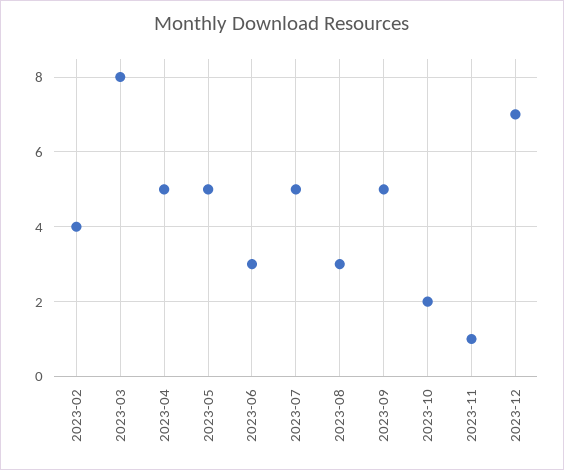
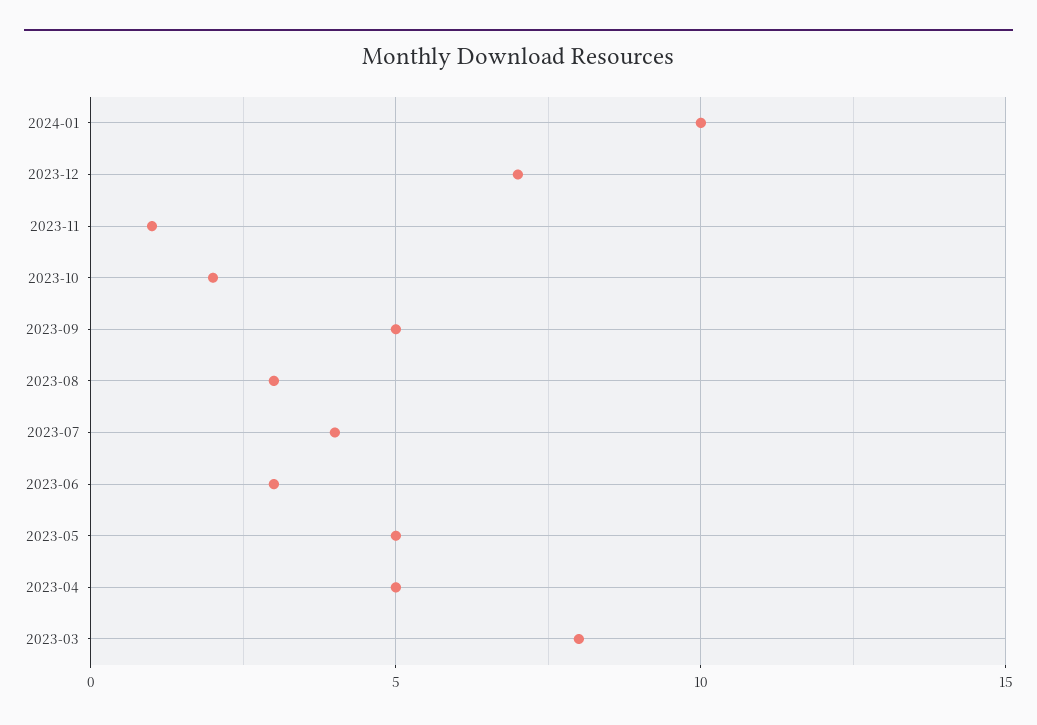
2023-02: 4 -> none
2023-07: 5 -> 4
2024-01: none -> 10

